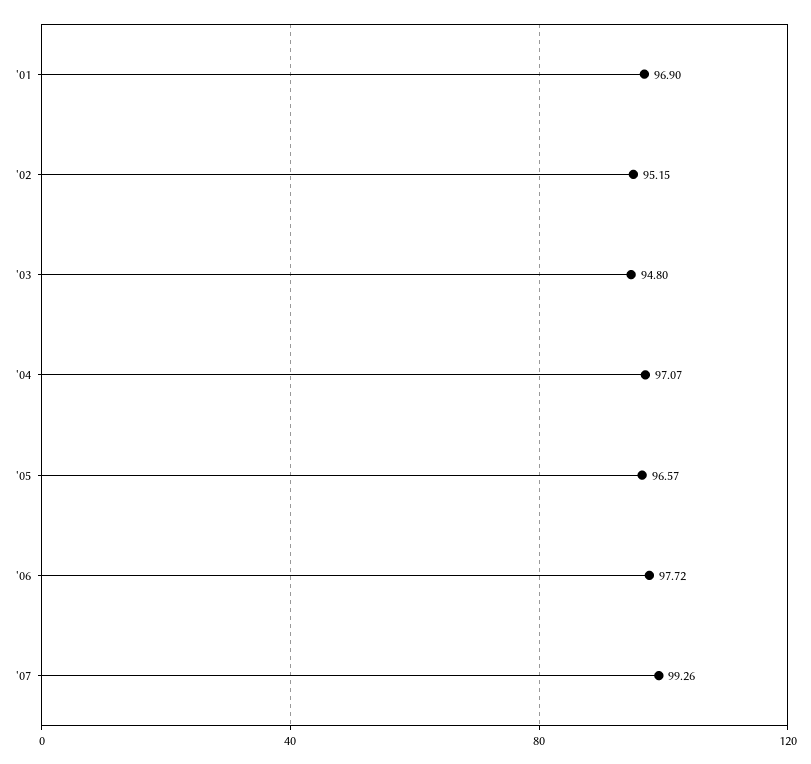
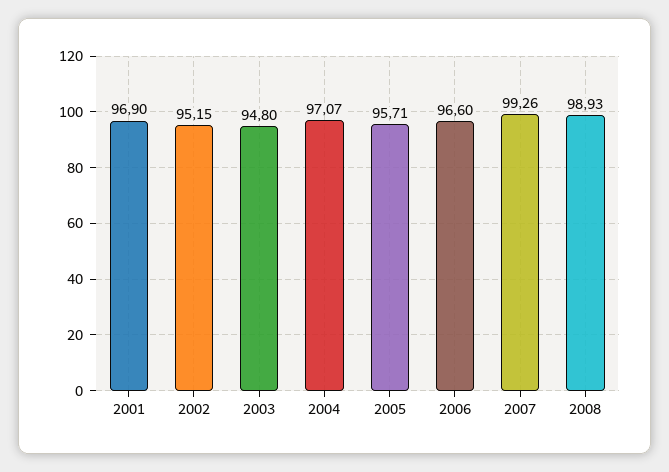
'05: 96.57 -> 95.71
'06: 97.72 -> 96.6
2008: none -> 98.93

